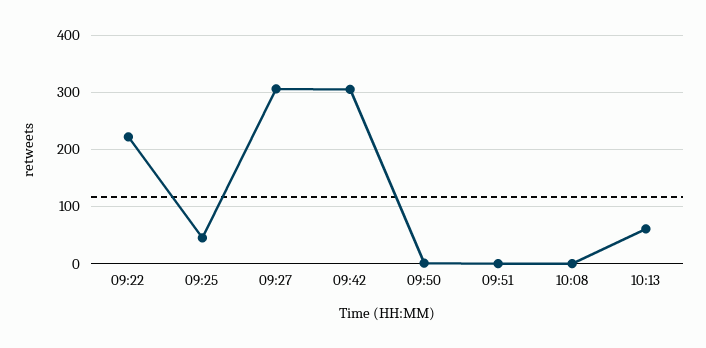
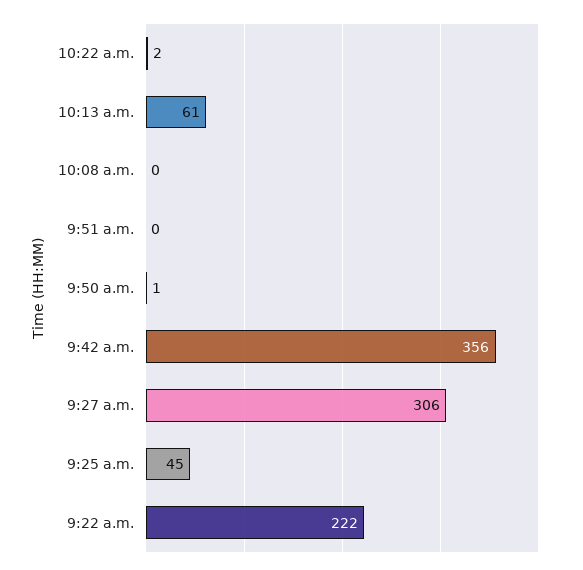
09:42: 300 -> 356
10:22 a.m.: none -> 2

